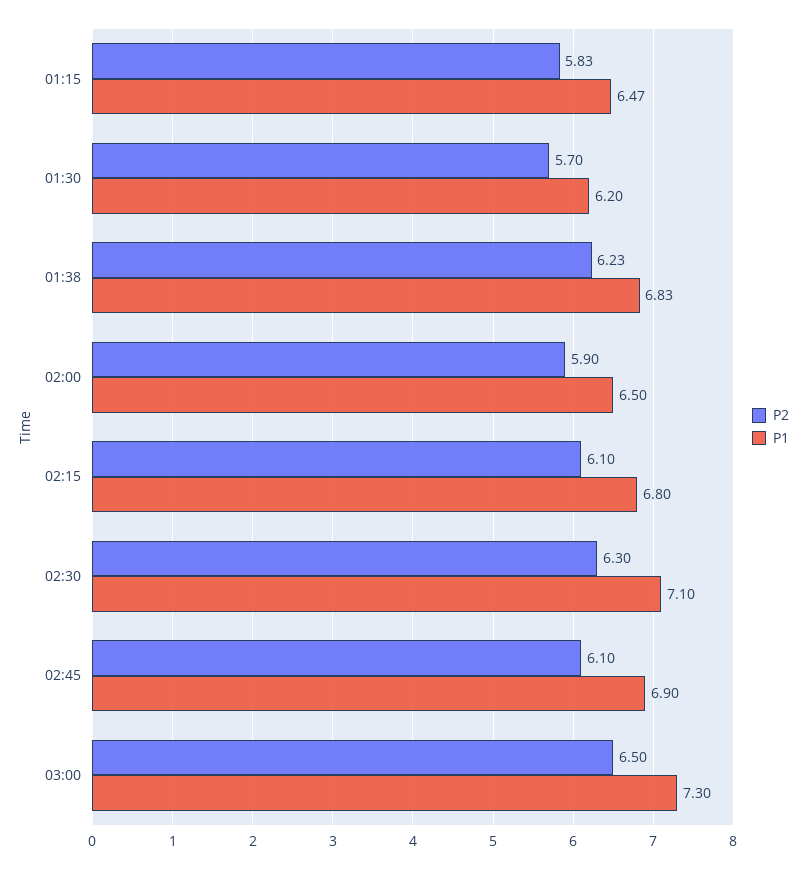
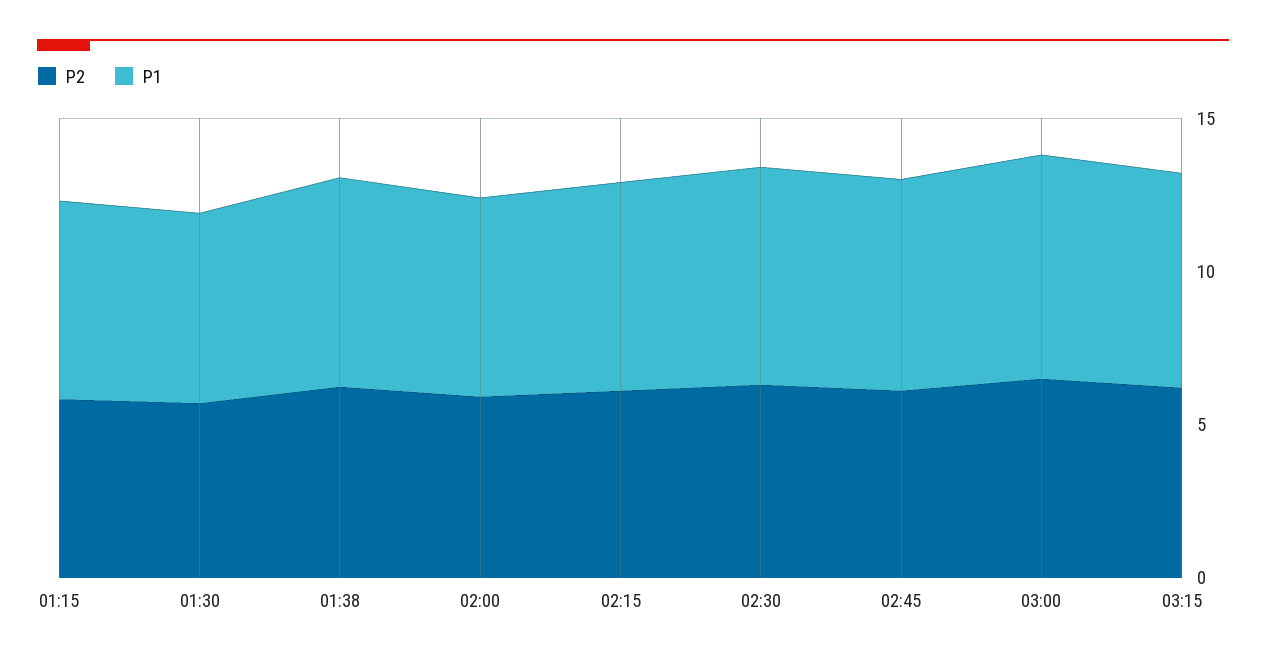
P2, 03:15: none -> 6
P1, 03:15: none -> 7

